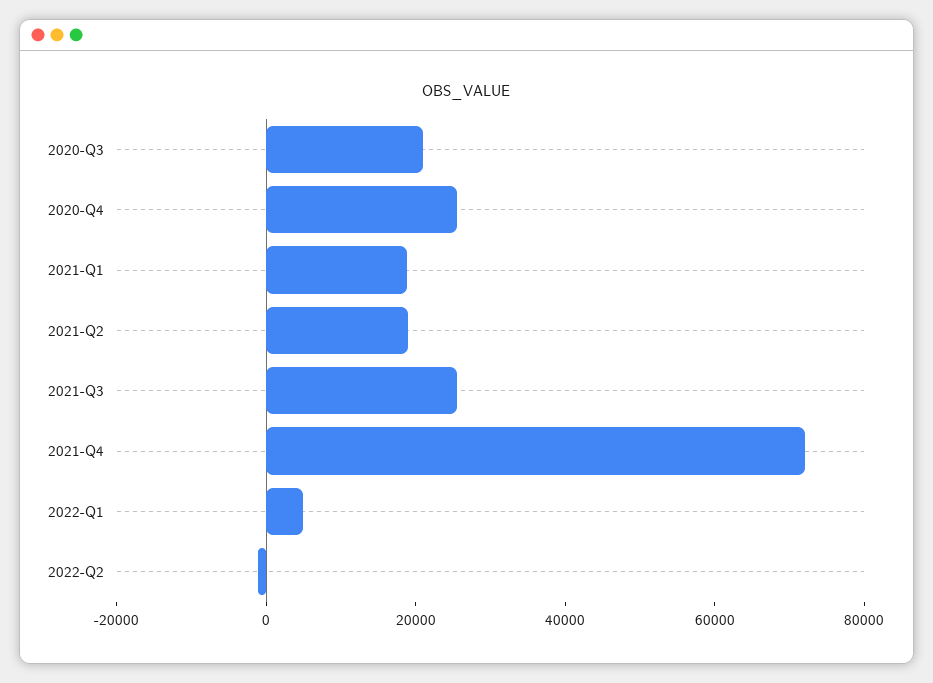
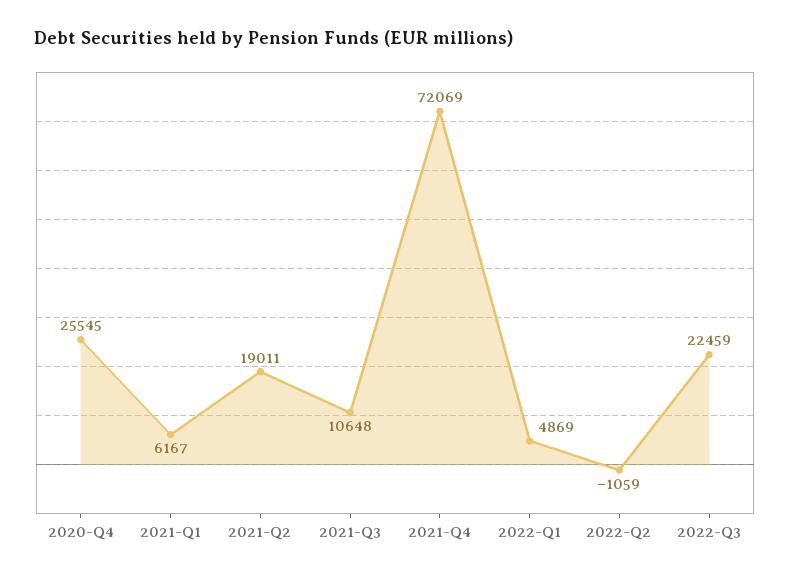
2020-Q3: 20000 -> none
2021-Q1: 20000 -> 6167
2021-Q3: 25000 -> 10648
2022-Q3: none -> 22459

